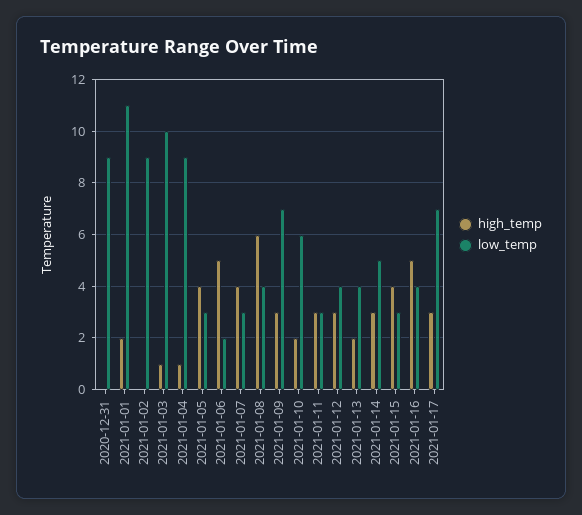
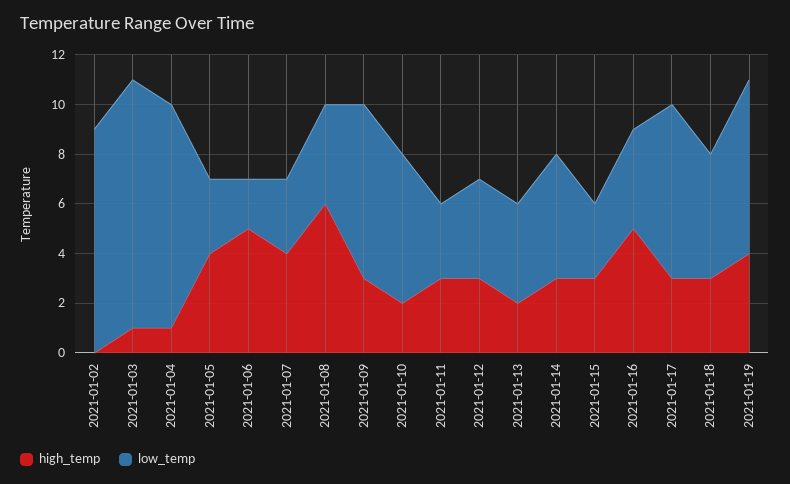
high_temp, 2020-12-31: 0 -> none
low_temp, 2020-12-31: 9 -> none
high_temp, 2021-01-01: 2 -> none
low_temp, 2021-01-01: 11 -> none
high_temp, 2021-01-15: 4 -> 3
high_temp, 2021-01-18: none -> 3
low_temp, 2021-01-18: none -> 5
high_temp, 2021-01-19: none -> 4
low_temp, 2021-01-19: none -> 7

